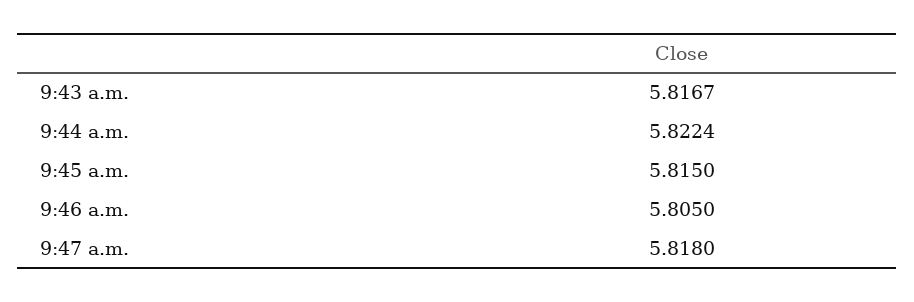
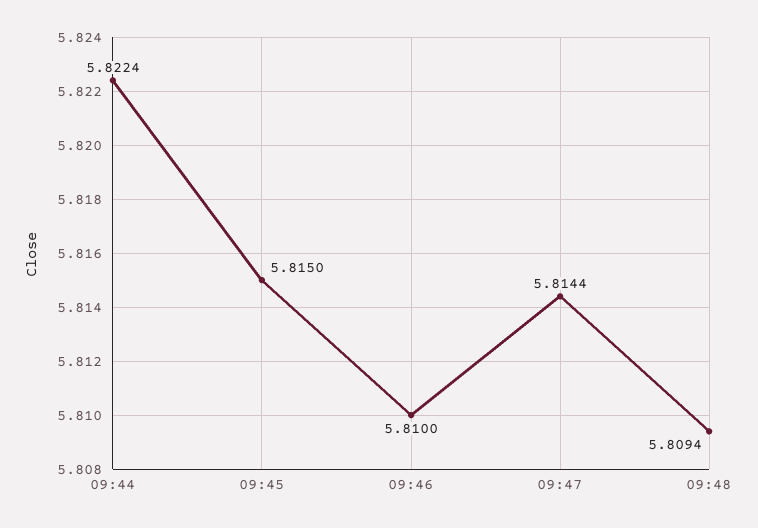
9:43 a.m.: 5.8167 -> none
9:46 a.m.: 5.805 -> 5.81
9:47 a.m.: 5.818 -> 5.8144
09:48: none -> 5.8094

